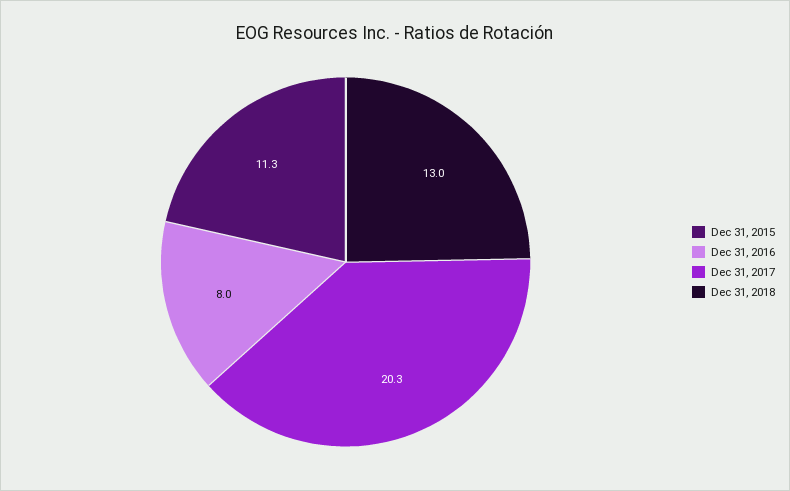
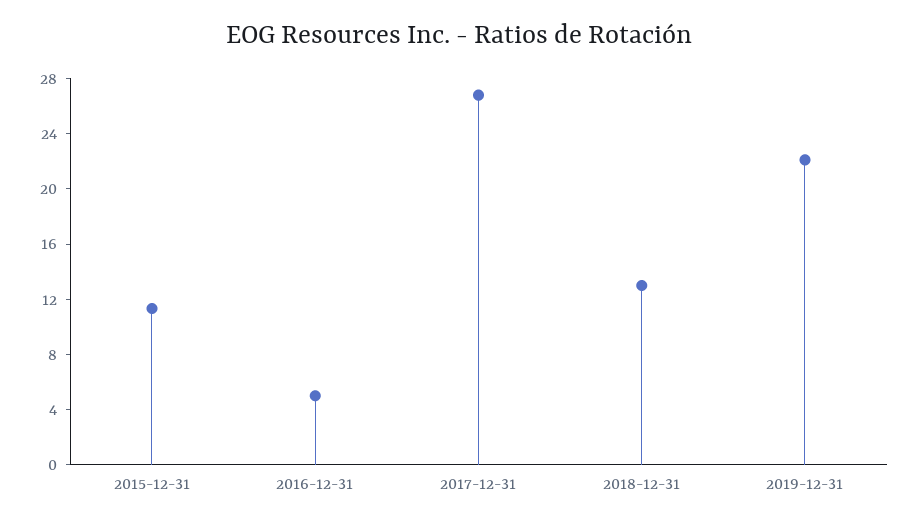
Dec 31, 2016: 8 -> 5
Dec 31, 2017: 20.3 -> 27
2019-12-31: none -> 22

